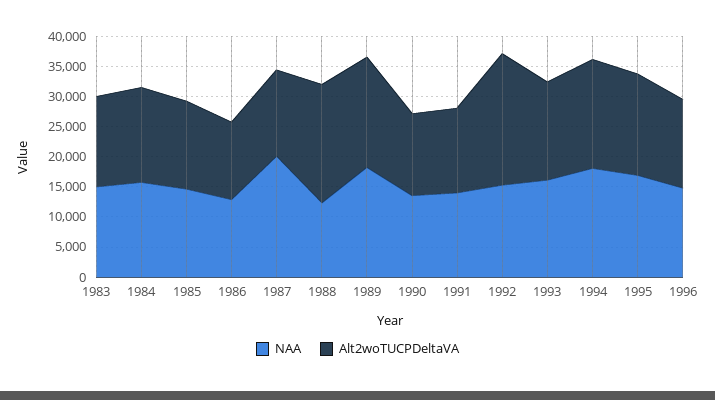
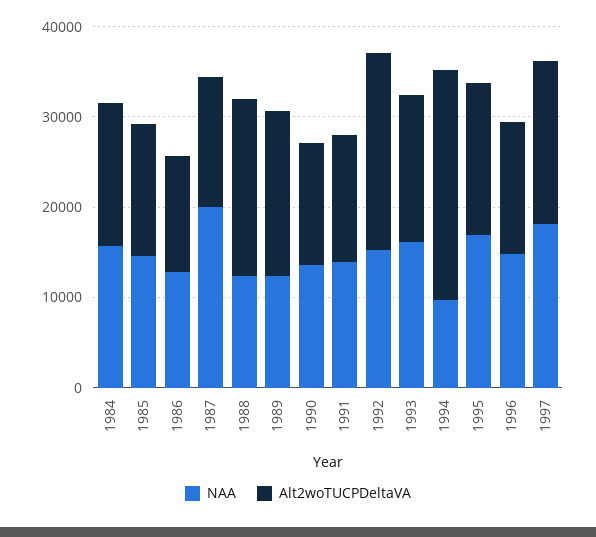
NAA, 1983: 15000 -> none
Alt2woTUCPDeltaVA, 1983: 15000 -> none
NAA, 1989: 17500 -> 12000
NAA, 1994: 17500 -> 10000
Alt2woTUCPDeltaVA, 1994: 17500 -> 26000
NAA, 1997: none -> 18000
Alt2woTUCPDeltaVA, 1997: none -> 18000

